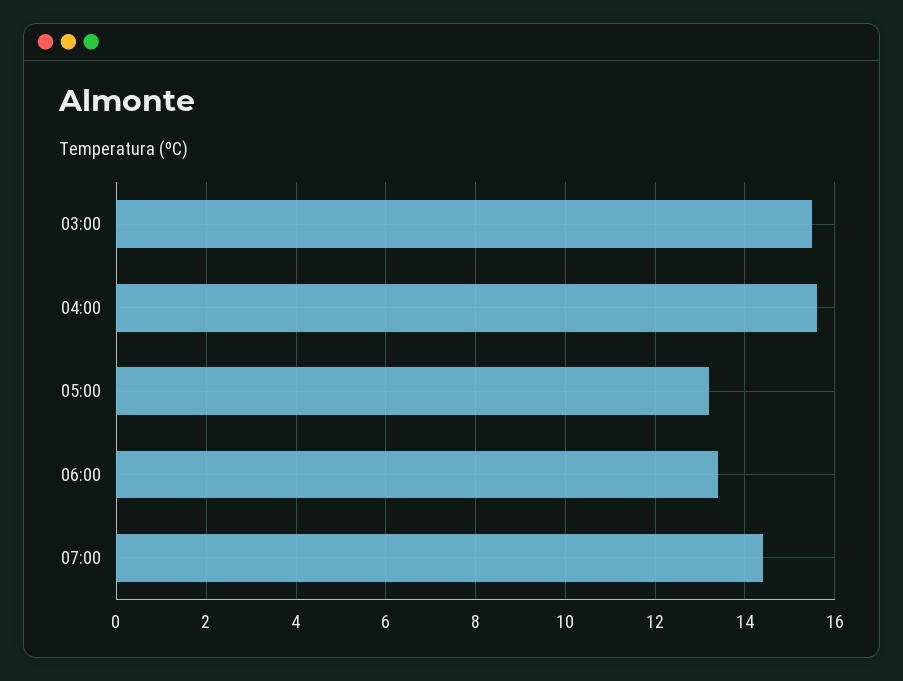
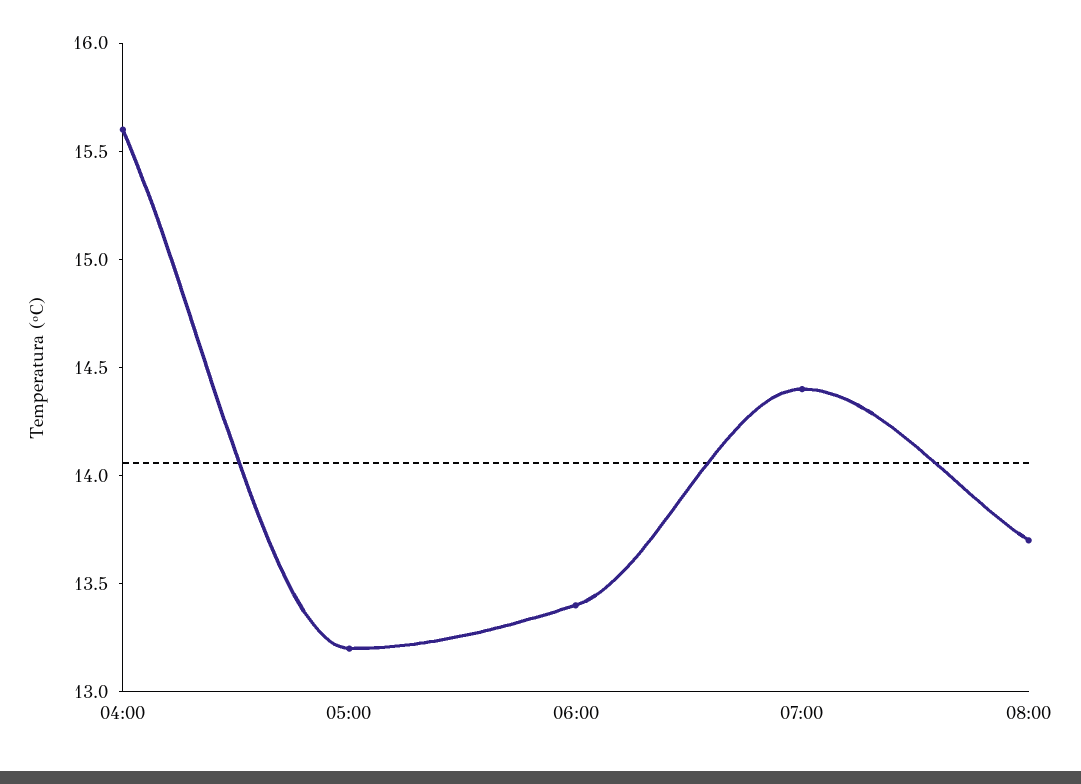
03:00: 15.5 -> none
08:00: none -> 13.7

